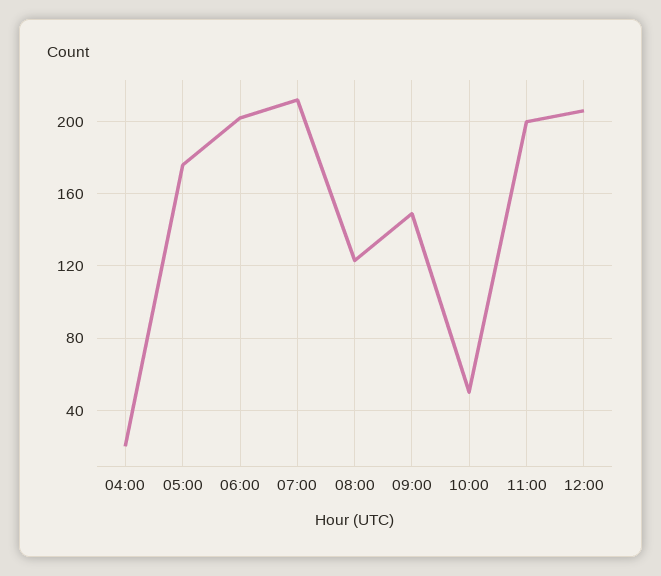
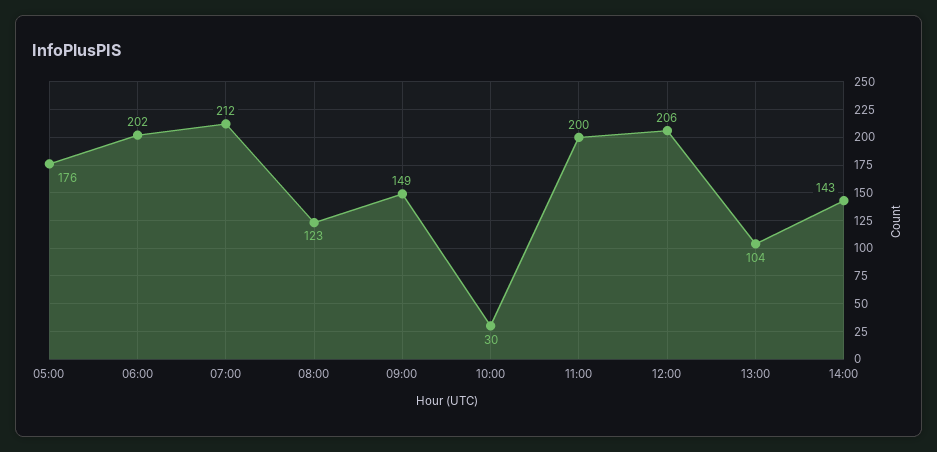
04:00: 20 -> none
10:00: 50 -> 30
13:00: none -> 104
14:00: none -> 143

